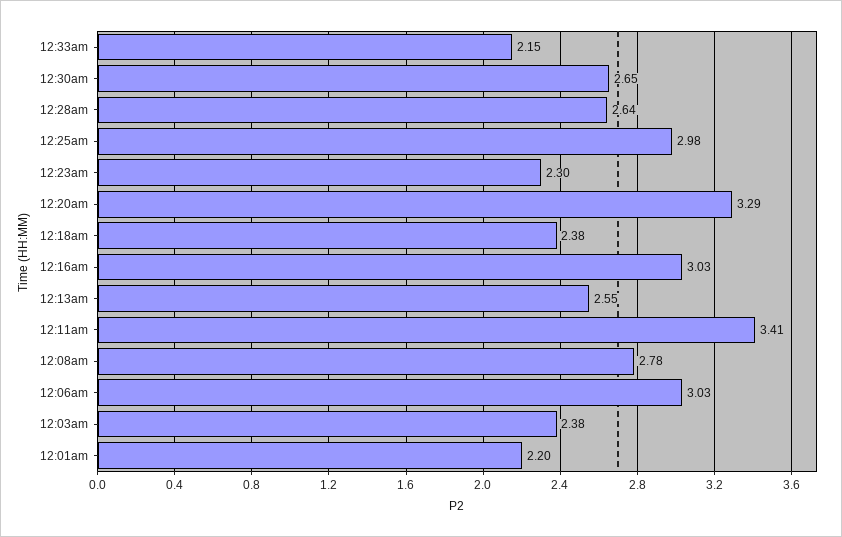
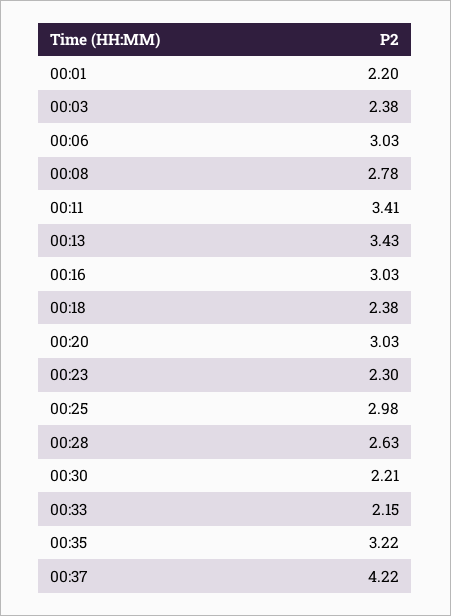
12:30am: 2.65 -> 2.21
12:28am: 2.64 -> 2.63
12:20am: 3.29 -> 3.03
12:13am: 2.55 -> 3.43
00:35: none -> 3.22
00:37: none -> 4.22

